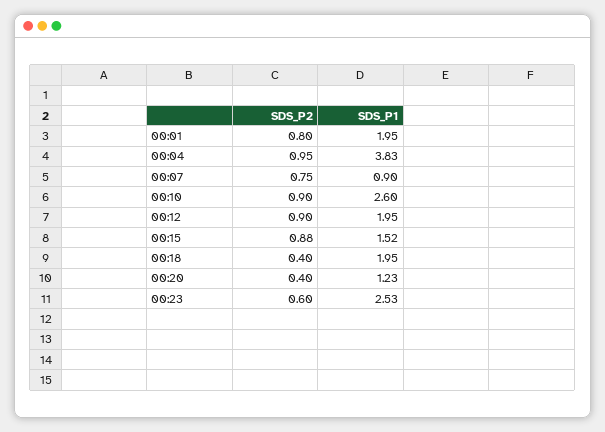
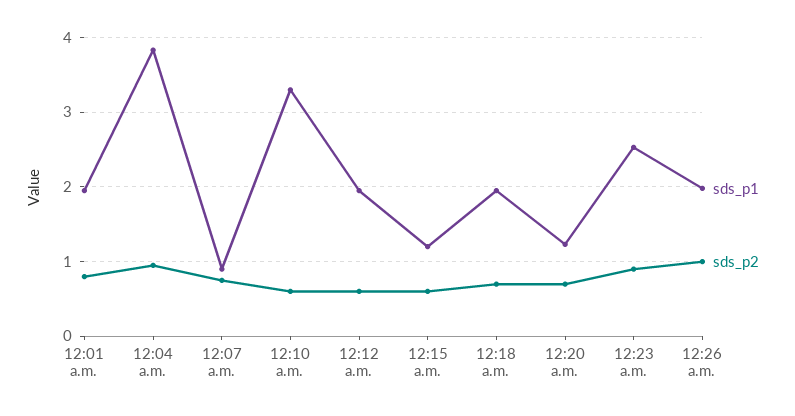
SDS_P2, 00:10: 0.9 -> 0.6
SDS_P1, 00:10: 2.6 -> 3.3
SDS_P2, 00:12: 0.9 -> 0.6
SDS_P2, 00:15: 0.88 -> 0.6
SDS_P1, 00:15: 1.52 -> 1.2
SDS_P2, 00:18: 0.4 -> 0.7
SDS_P2, 00:20: 0.4 -> 0.7
SDS_P2, 00:23: 0.6 -> 0.9
SDS_P1, 12:26 a.m.: none -> 2
SDS_P2, 12:26 a.m.: none -> 1

